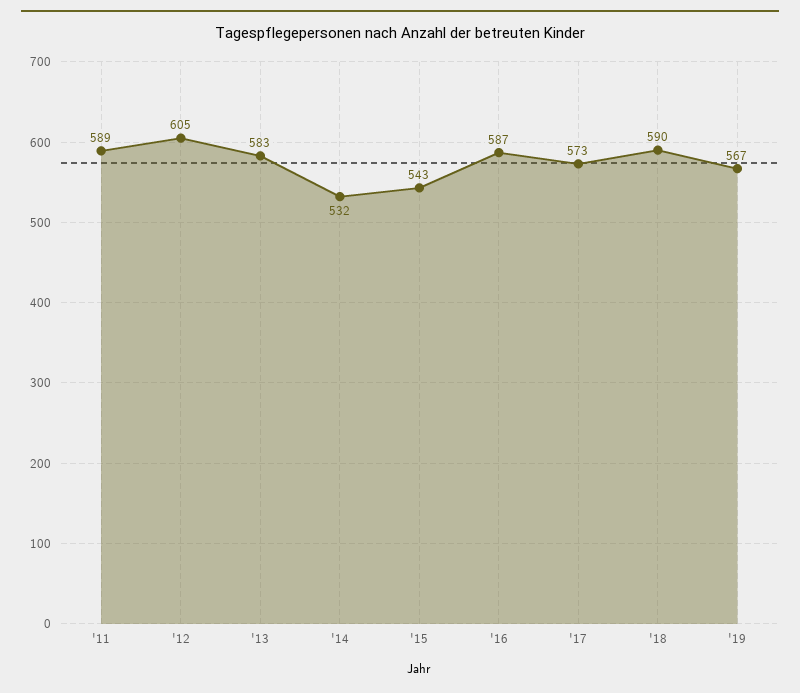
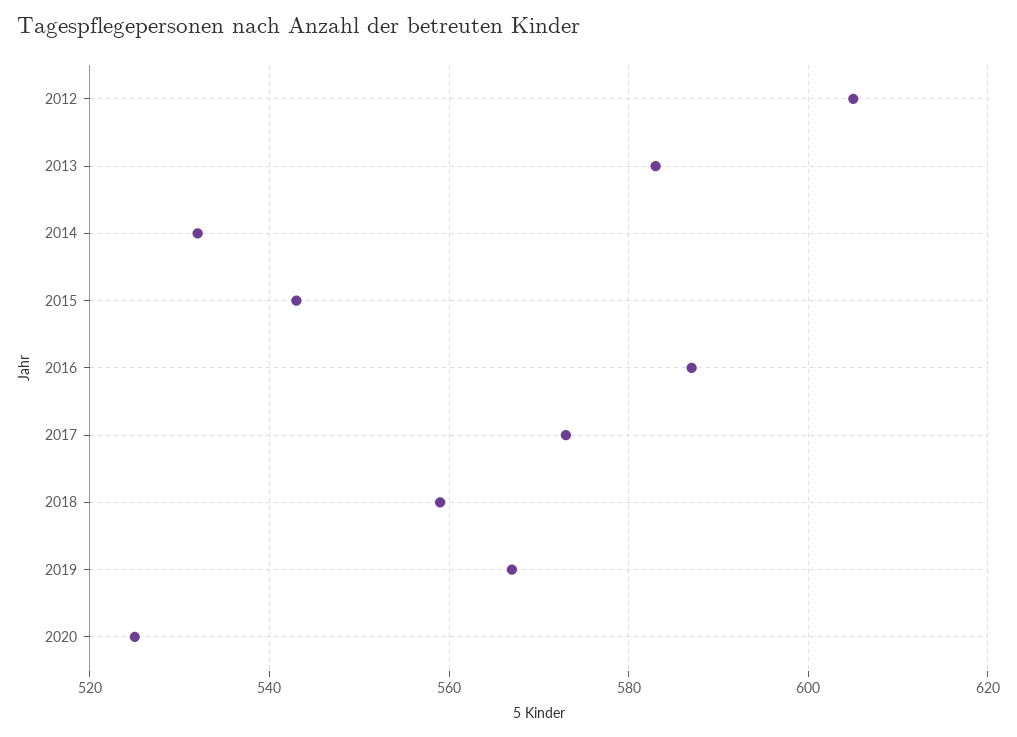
'11: 589 -> none
'18: 590 -> 560
2020: none -> 525

